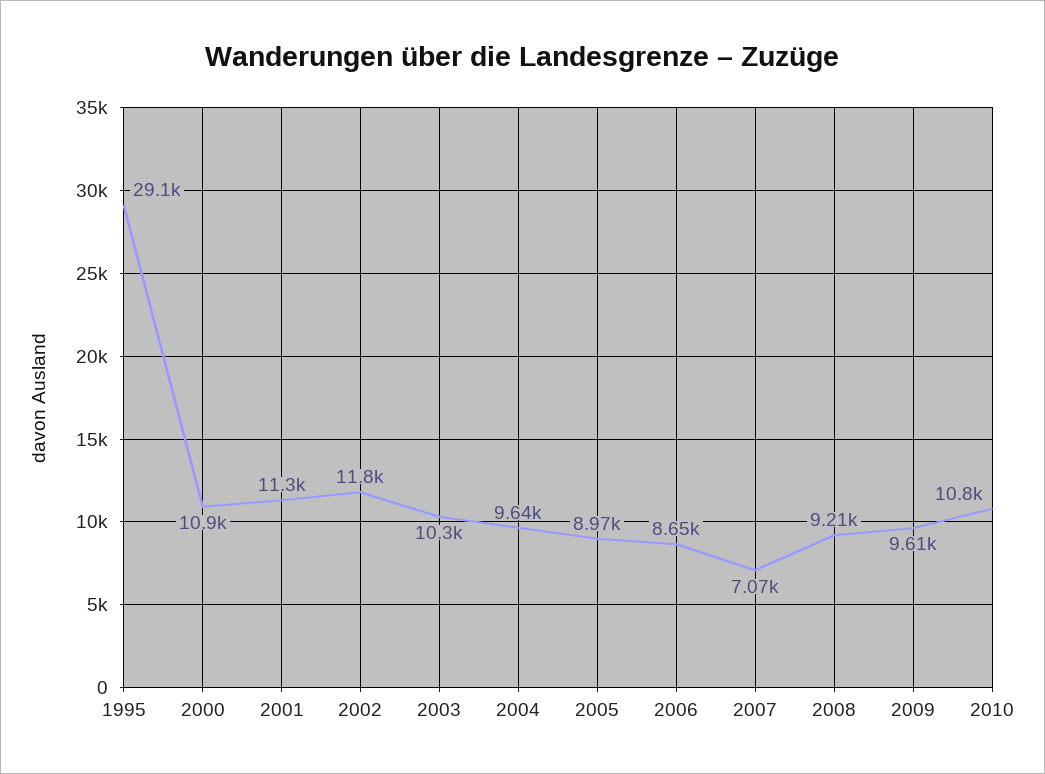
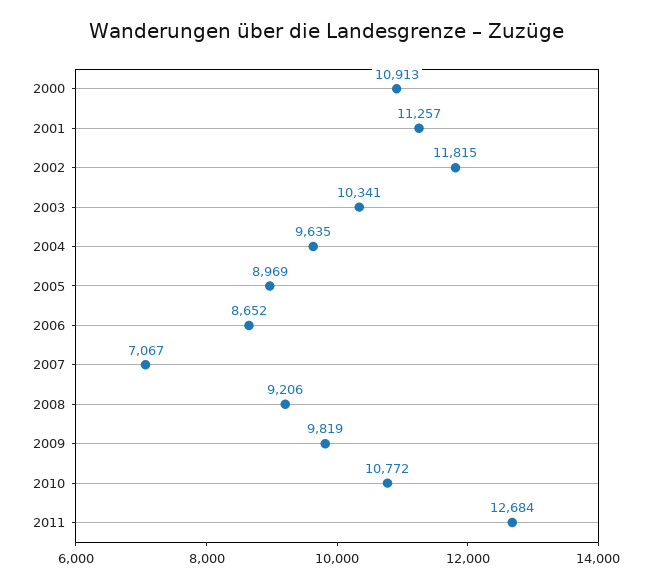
1995: 29100 -> none
2009: 9610 -> 9819
2011: none -> 12684

